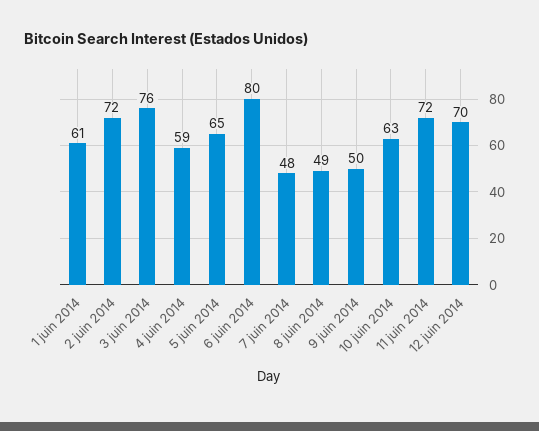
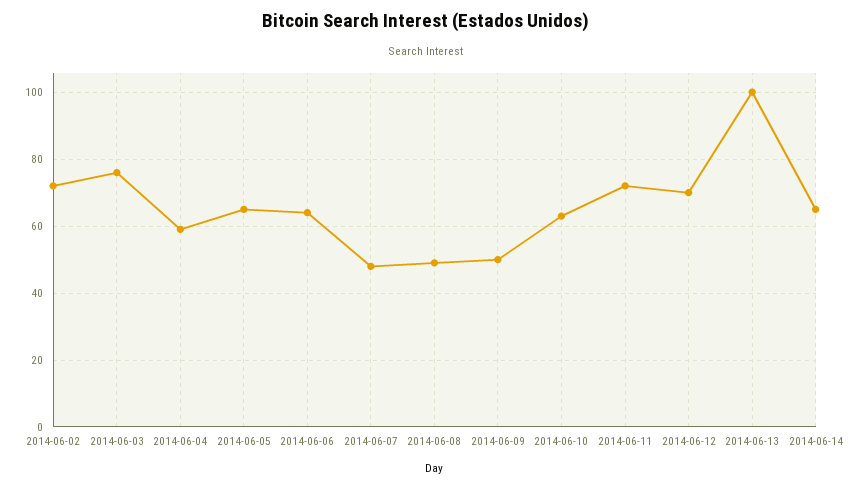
1 juin 2014: 61 -> none
6 juin 2014: 80 -> 65
2014-06-13: none -> 100
2014-06-14: none -> 65

